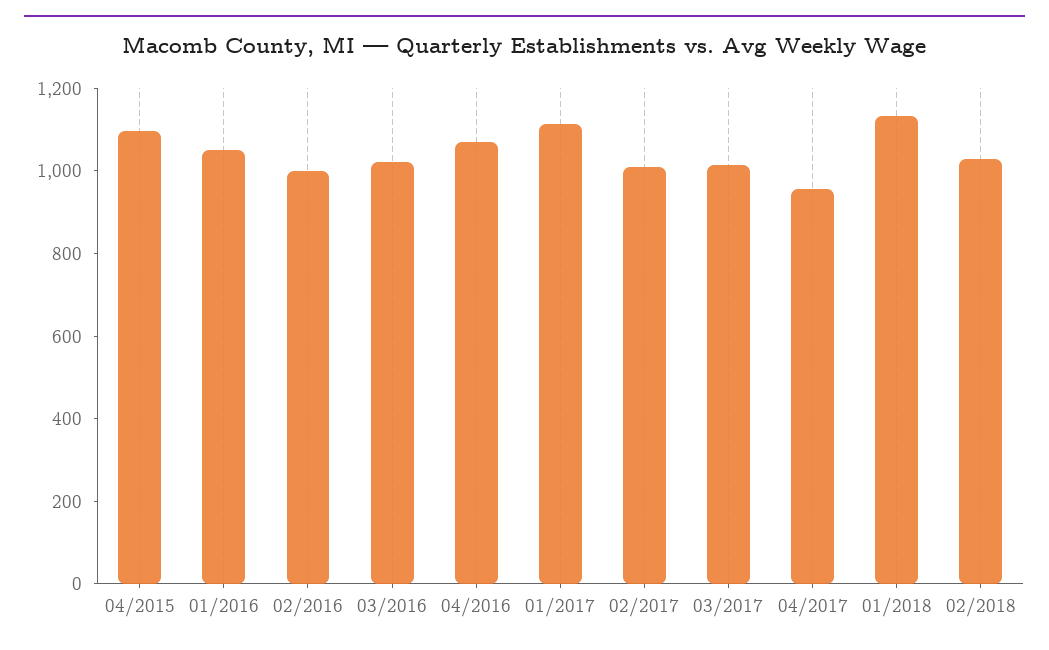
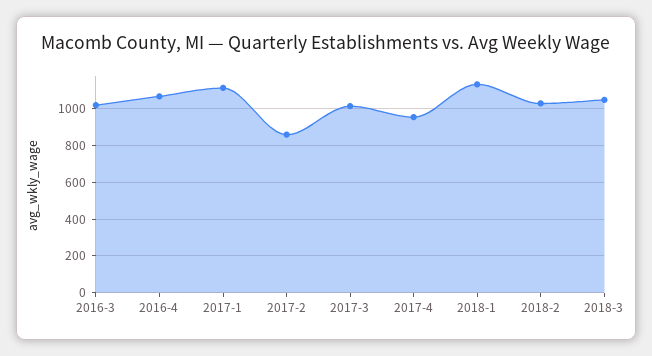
04/2015: 1100 -> none
01/2016: 1050 -> none
02/2016: 1000 -> none
02/2017: 1000 -> 850
2018-3: none -> 1050

